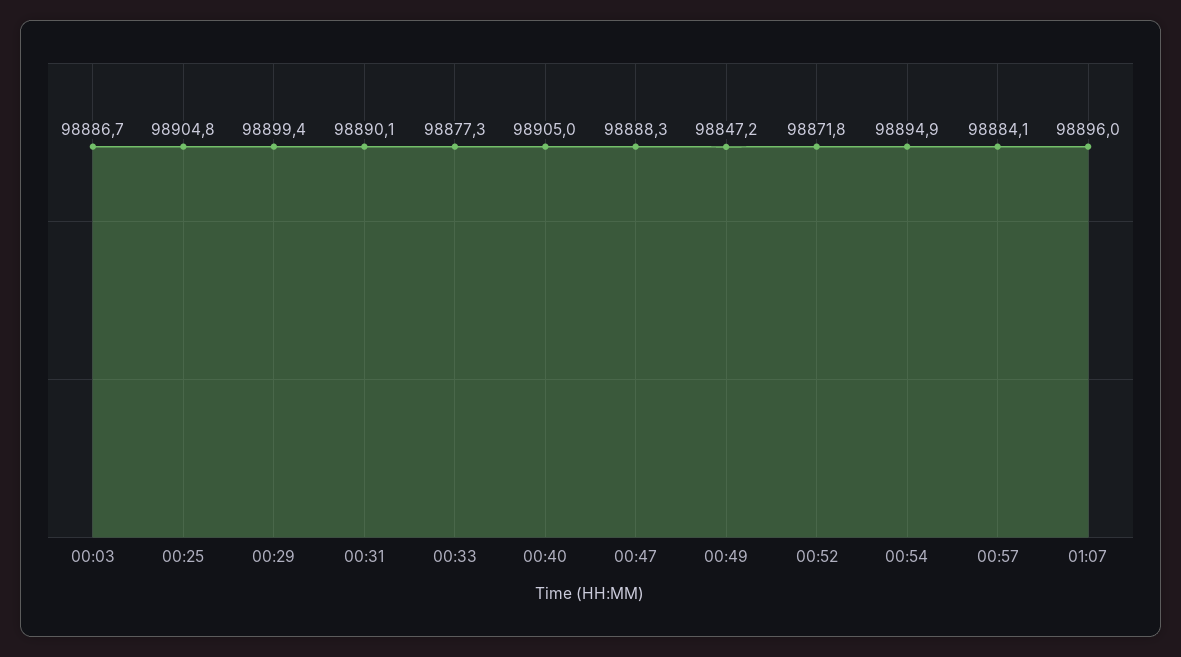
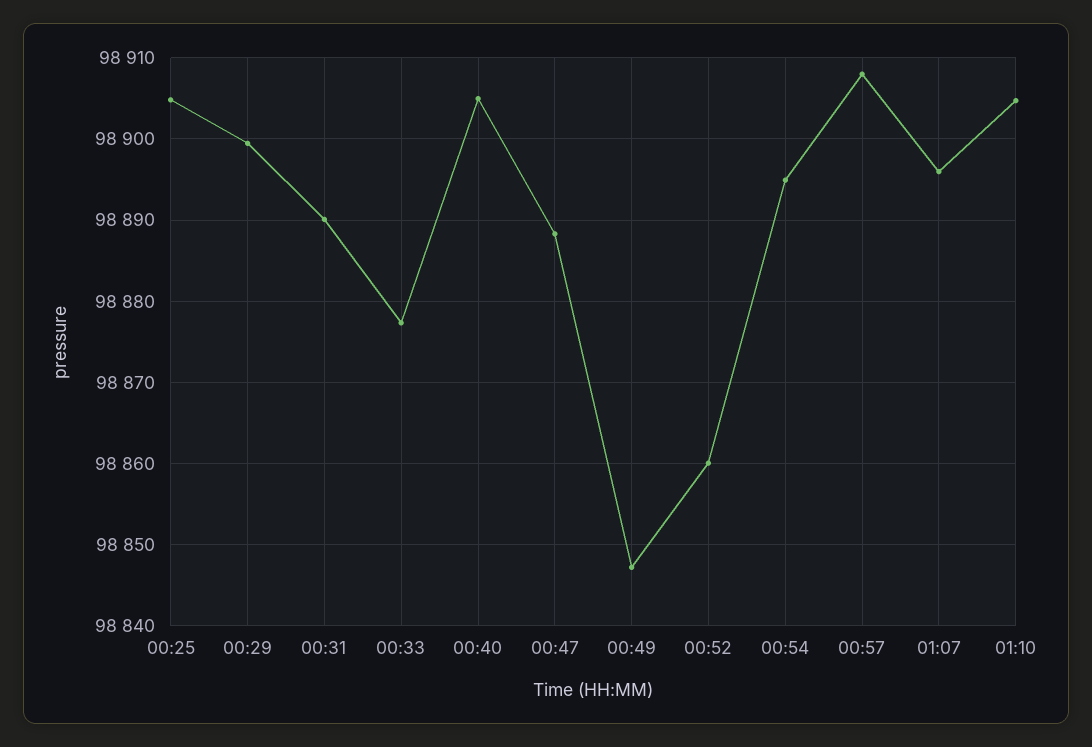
00:03: 98886.7 -> none
00:52: 98871.8 -> 98860
00:57: 98884.1 -> 98908
01:10: none -> 98905

